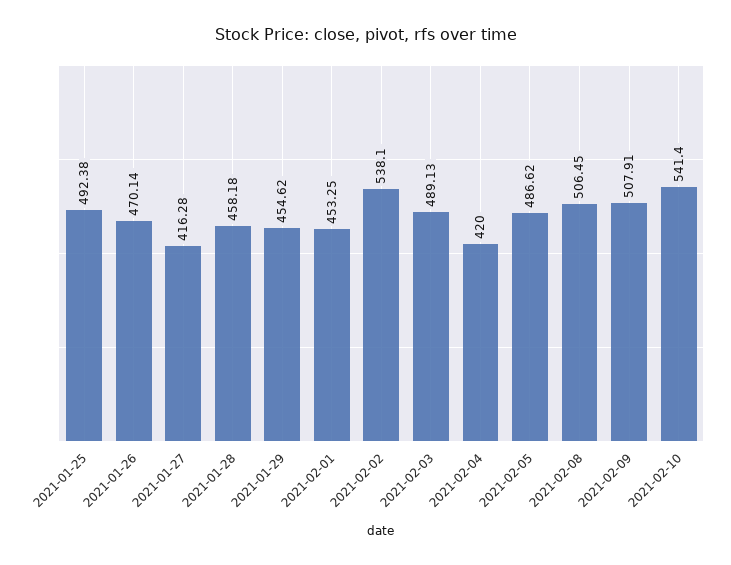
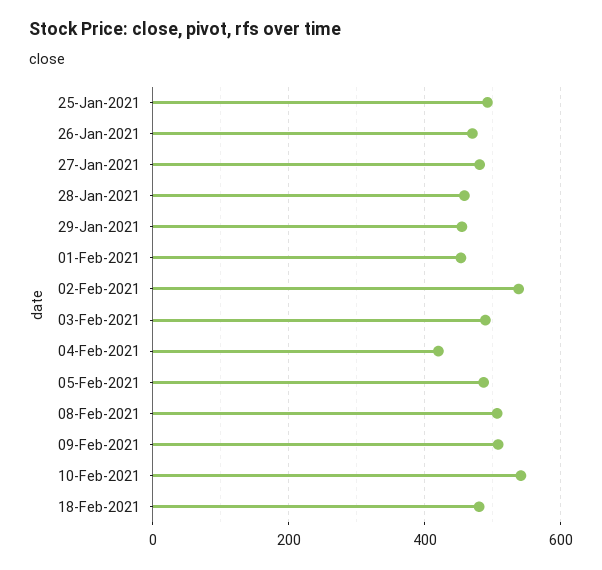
2021-01-27: 416.28 -> 480
18-Feb-2021: none -> 480

